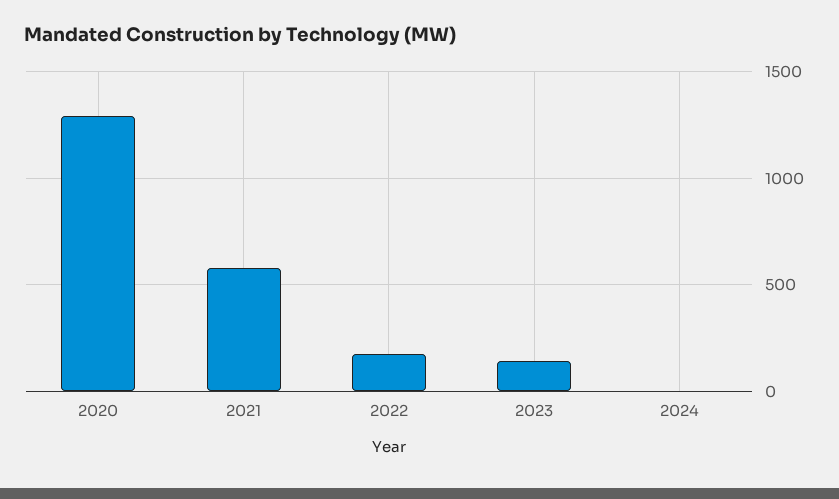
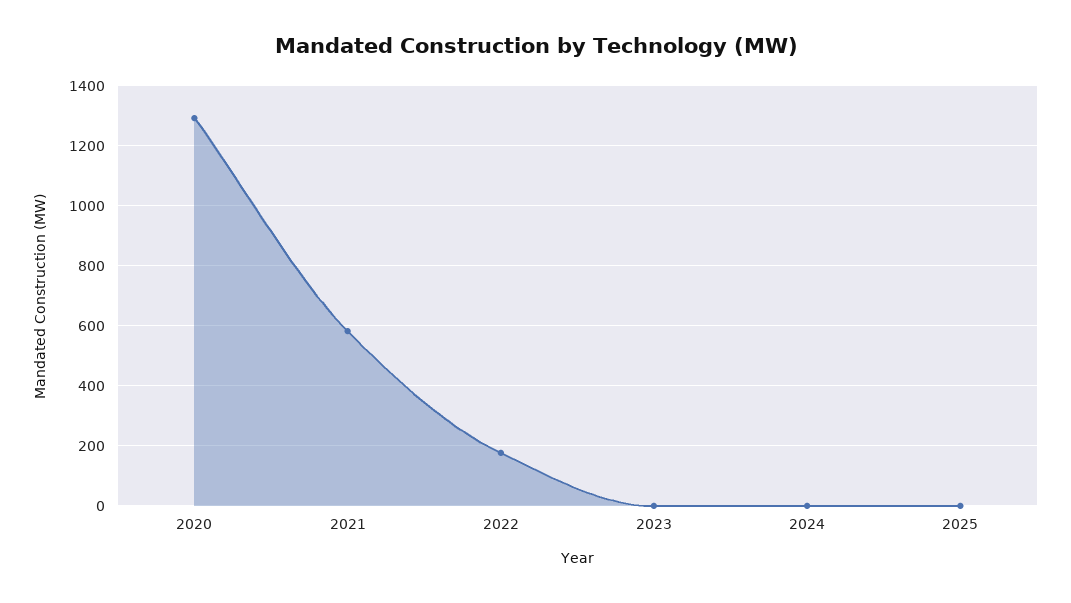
2023: 150 -> 0
2025: none -> 0

